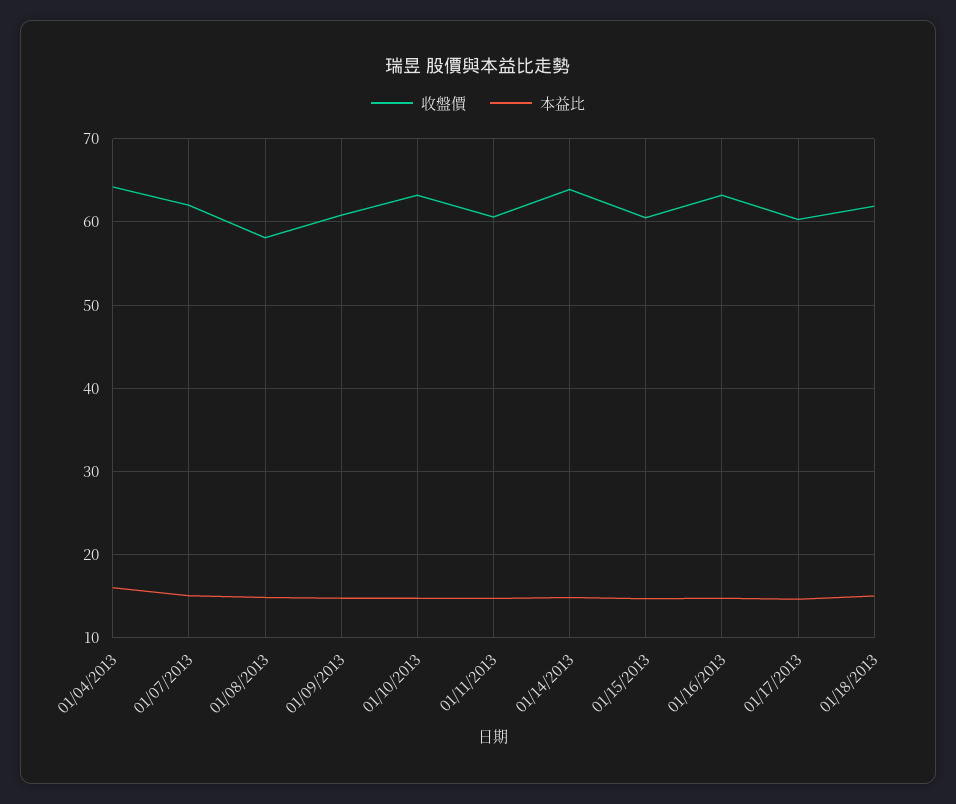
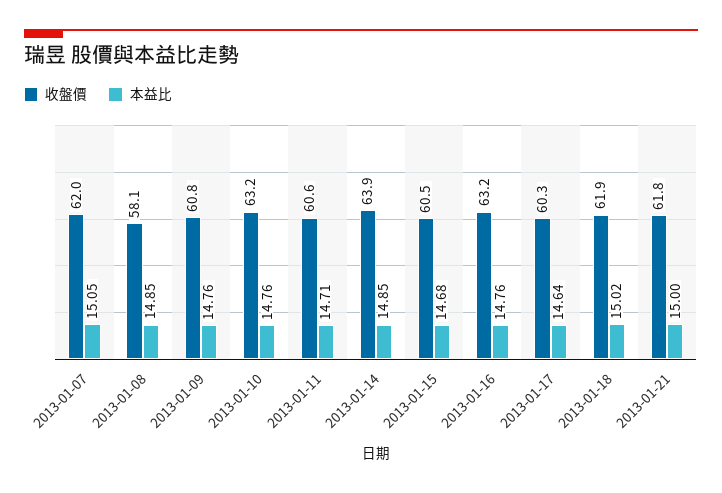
收盤價, 01/04/2013: 64 -> none
本益比, 01/04/2013: 16 -> none
收盤價, 2013-01-21: none -> 61.8
本益比, 2013-01-21: none -> 15

